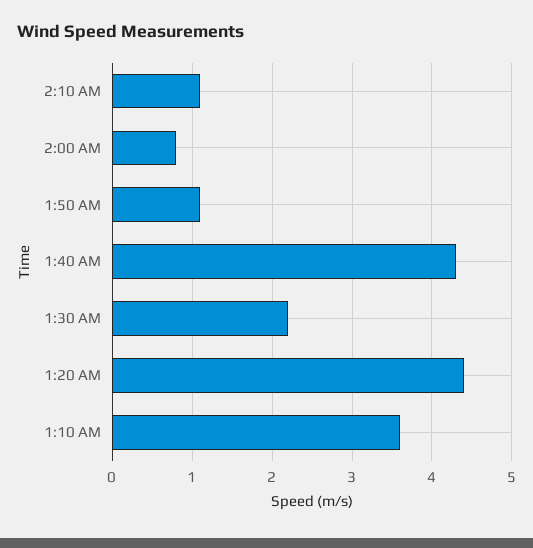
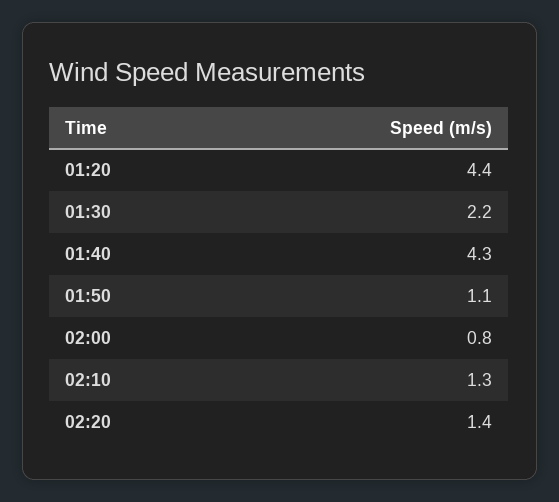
2:10 AM: 1.1 -> 1.3
1:10 AM: 3.6 -> none
02:20: none -> 1.4

